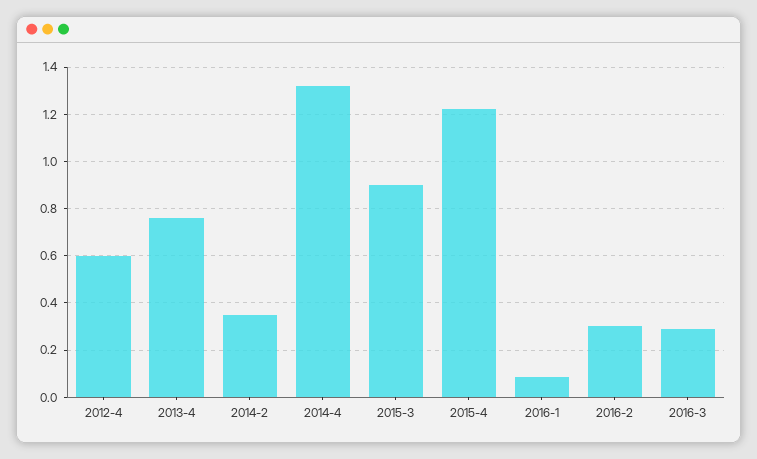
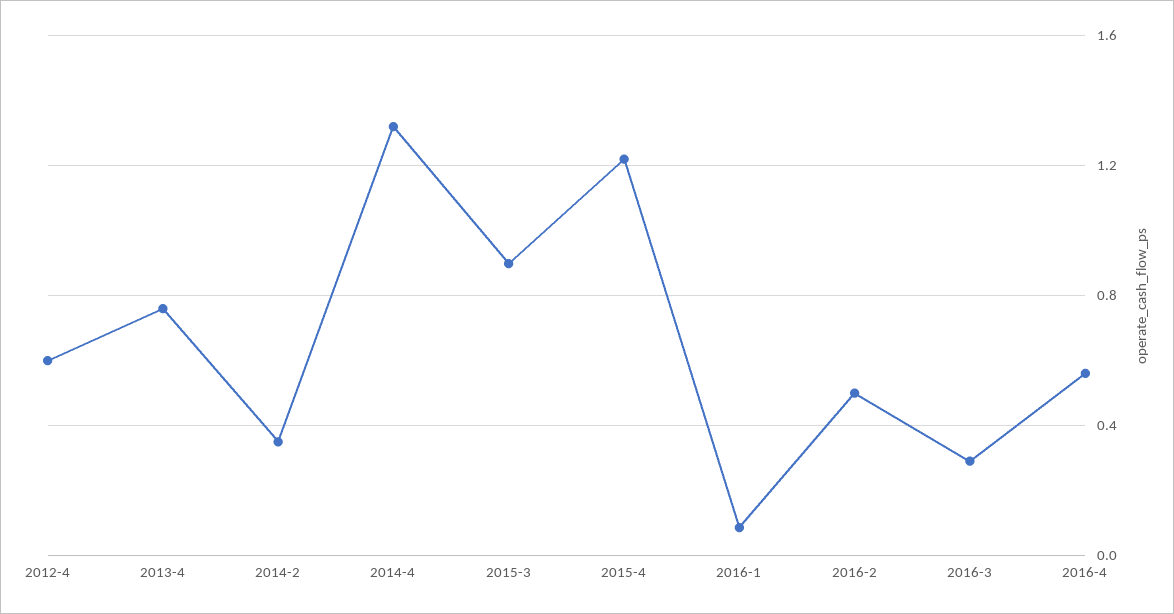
2016-2: 0.3 -> 0.5
2016-4: none -> 0.55

